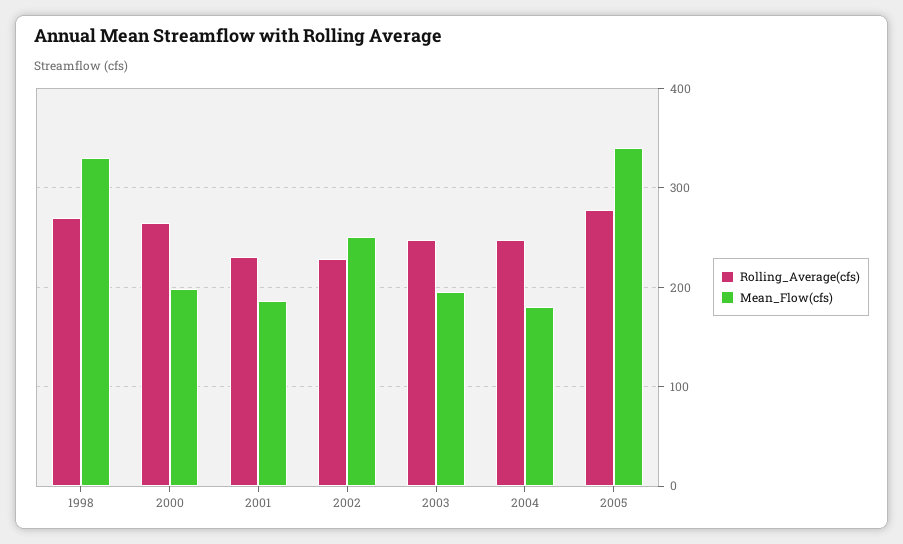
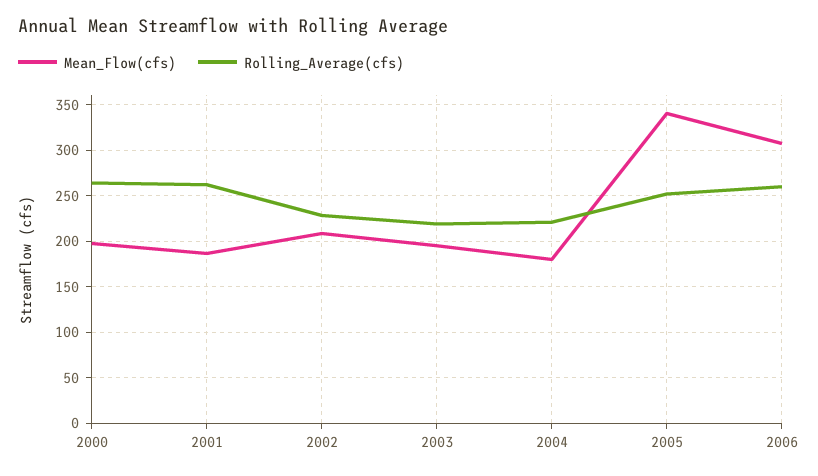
Rolling_Average(cfs), 1998: 270 -> none
Mean_Flow(cfs), 1998: 330 -> none
Rolling_Average(cfs), 2001: 230 -> 260
Mean_Flow(cfs), 2002: 250 -> 210
Rolling_Average(cfs), 2003: 250 -> 220
Rolling_Average(cfs), 2004: 250 -> 220
Rolling_Average(cfs), 2005: 280 -> 250
Mean_Flow(cfs), 2006: none -> 310
Rolling_Average(cfs), 2006: none -> 260

